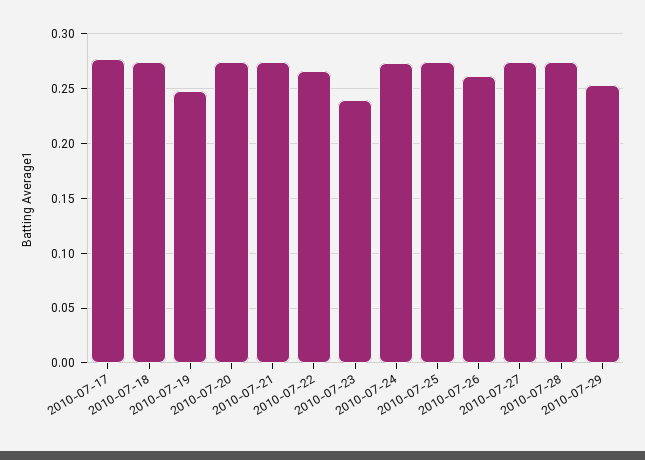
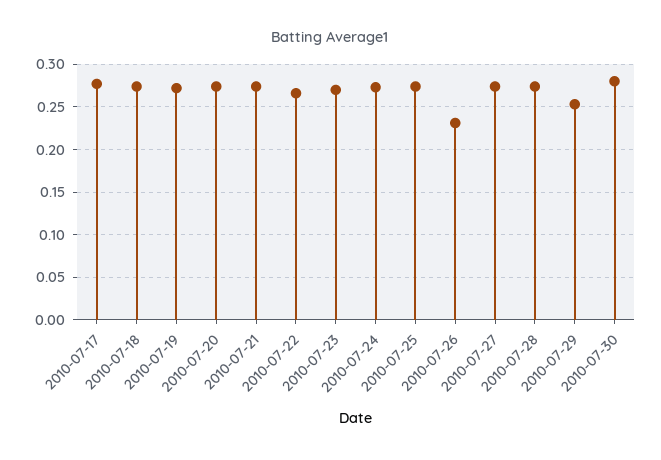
2010-07-19: 0.25 -> 0.27
2010-07-23: 0.24 -> 0.27
2010-07-26: 0.26 -> 0.23
2010-07-30: none -> 0.28

